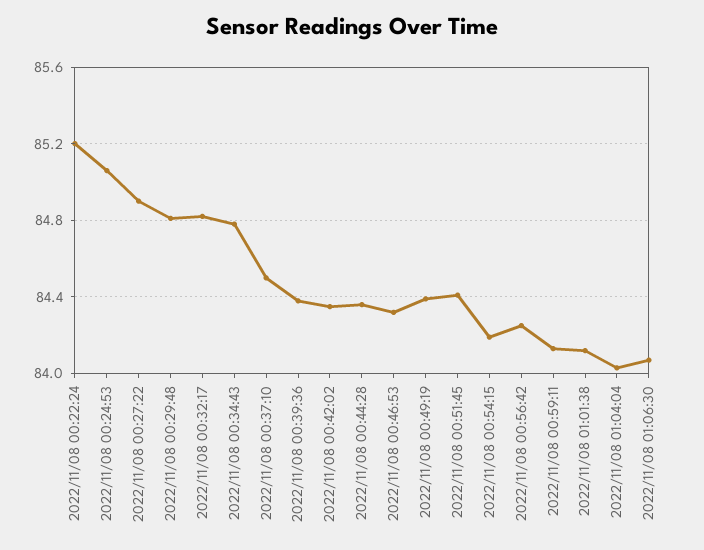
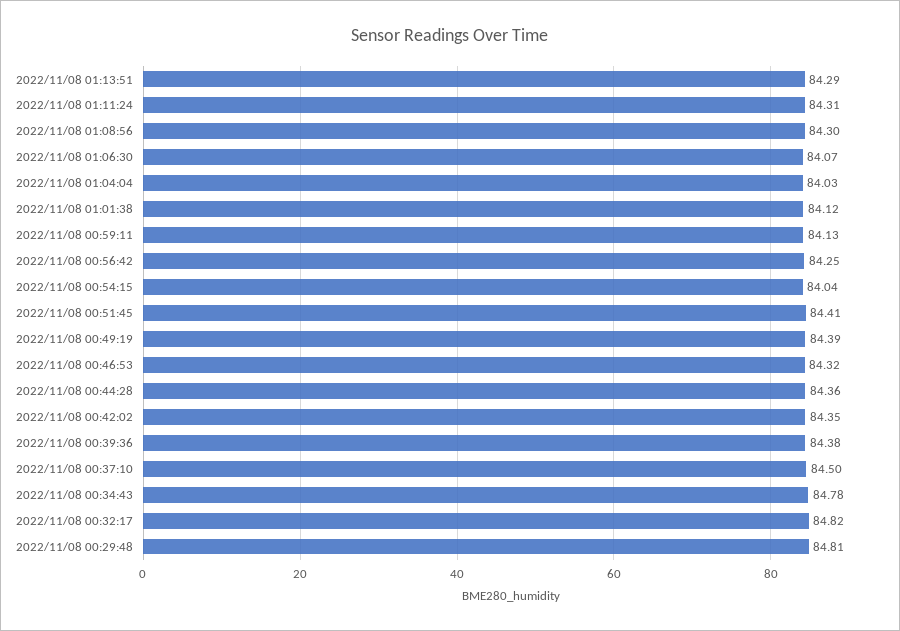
2022/11/08 00:22:24: 85.2 -> none
2022/11/08 00:24:53: 85.05 -> none
2022/11/08 00:27:22: 84.9 -> none
2022/11/08 00:54:15: 84.2 -> 84.04
2022/11/08 01:13:51: none -> 84.29
2022/11/08 01:11:24: none -> 84.31
2022/11/08 01:08:56: none -> 84.3

